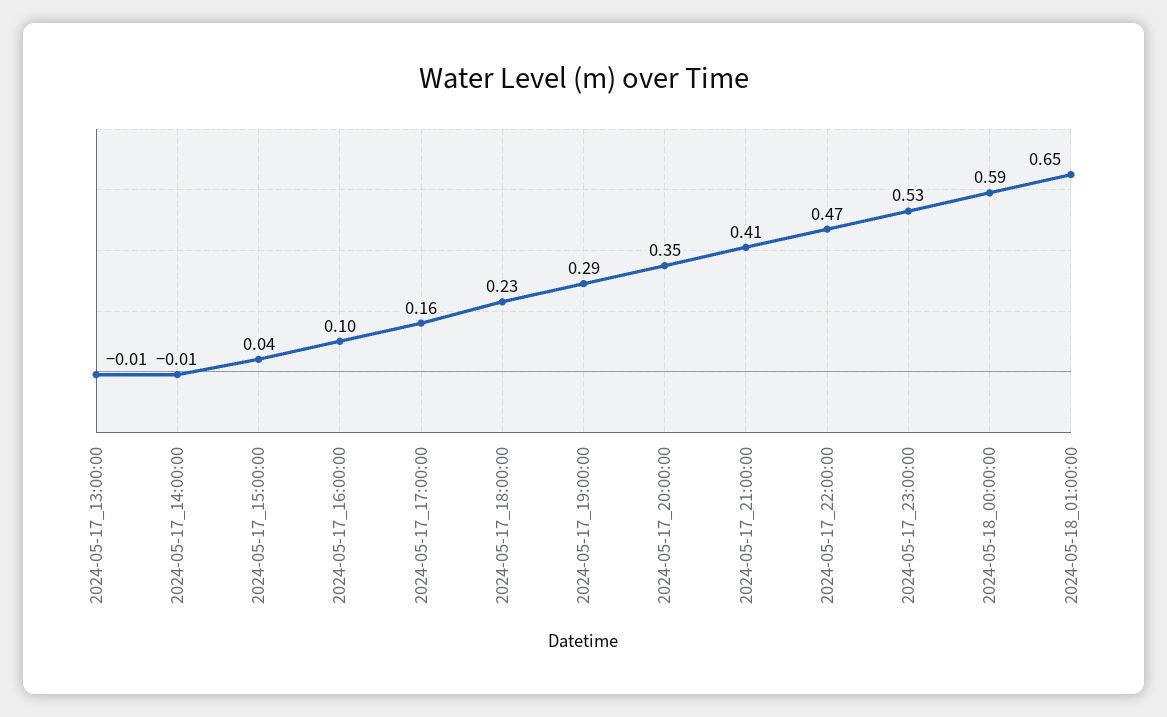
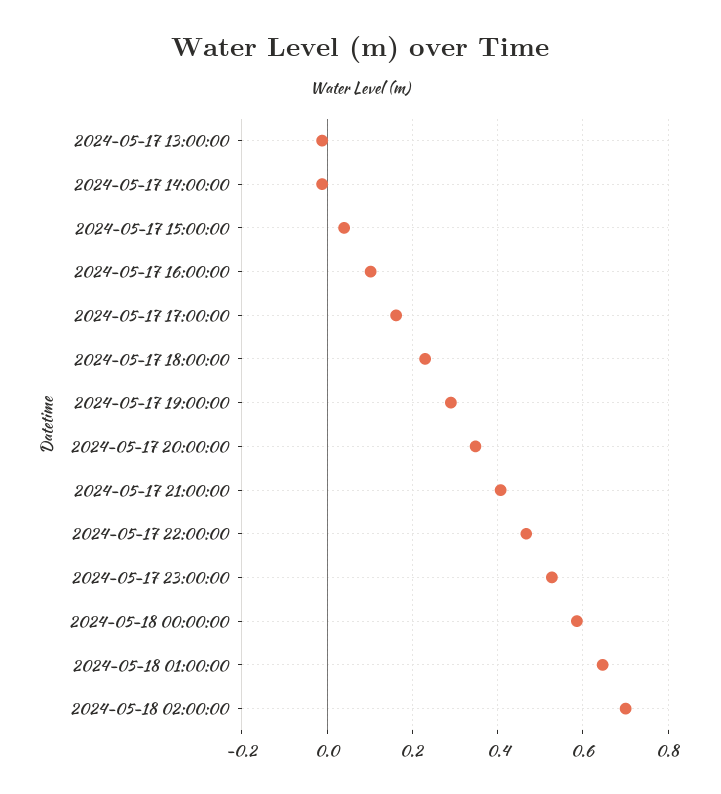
2024-05-18 02:00:00: none -> 0.7

